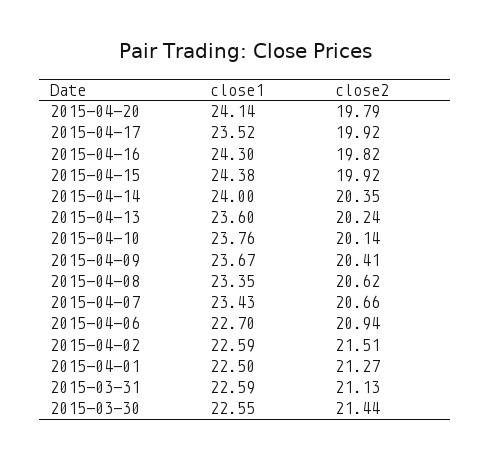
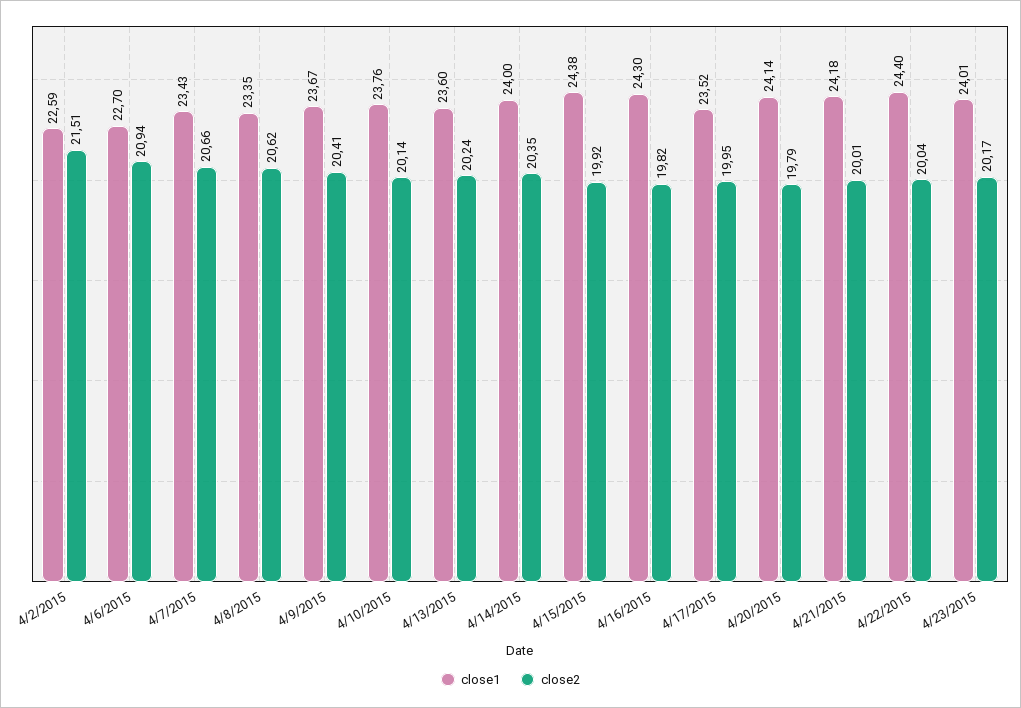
close2, 2015-04-17: 19.92 -> 19.95
close1, 2015-04-01: 22.5 -> none
close2, 2015-04-01: 21.27 -> none
close1, 2015-03-31: 22.59 -> none
close2, 2015-03-31: 21.13 -> none
close1, 2015-03-30: 22.55 -> none
close2, 2015-03-30: 21.44 -> none
close1, 4/21/2015: none -> 24.18
close2, 4/21/2015: none -> 20.01
close1, 4/22/2015: none -> 24.4
close2, 4/22/2015: none -> 20.04
close1, 4/23/2015: none -> 24.01
close2, 4/23/2015: none -> 20.17

